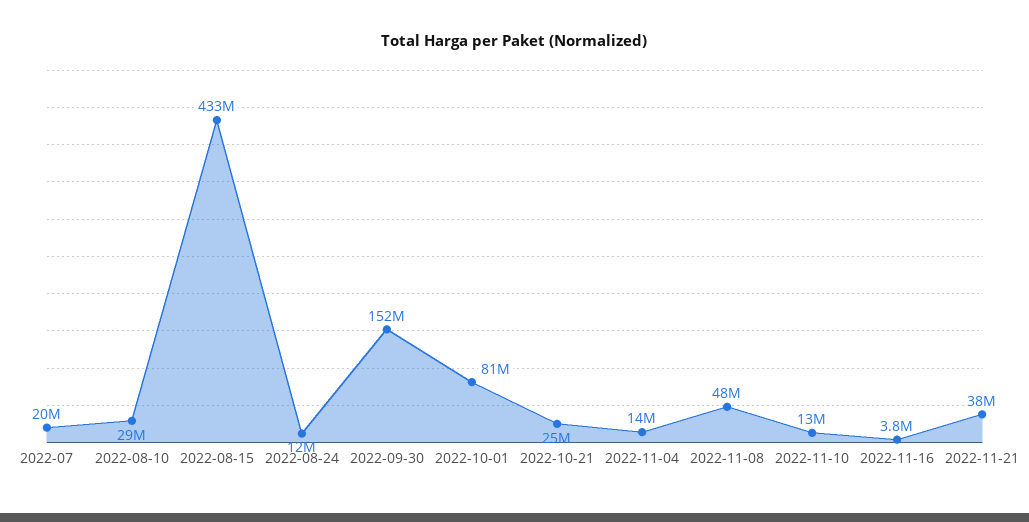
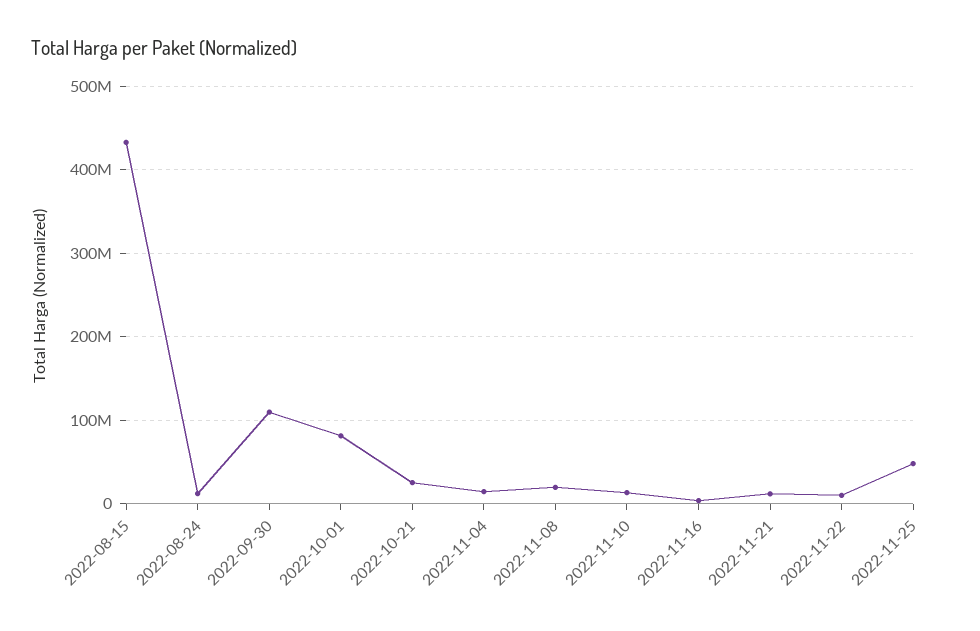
2022-07: 20000000 -> none
2022-08-10: 29000000 -> none
2022-09-30: 152000000 -> 110000000
2022-11-08: 48000000 -> 20000000
2022-11-21: 38000000 -> 10000000
2022-11-22: none -> 10000000
2022-11-25: none -> 50000000

